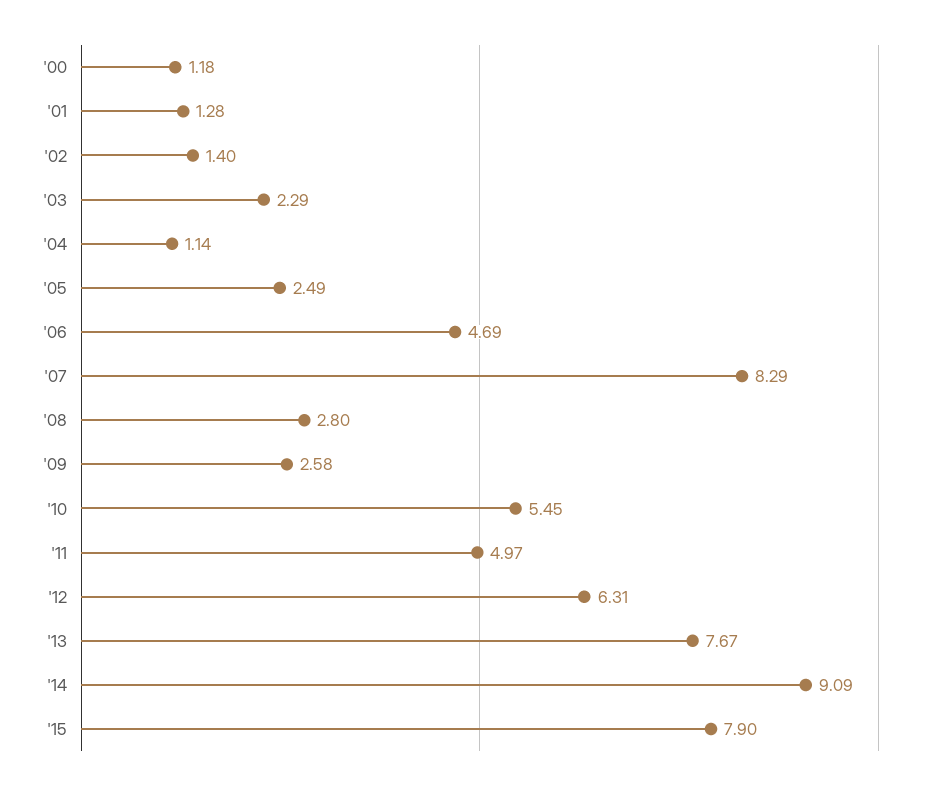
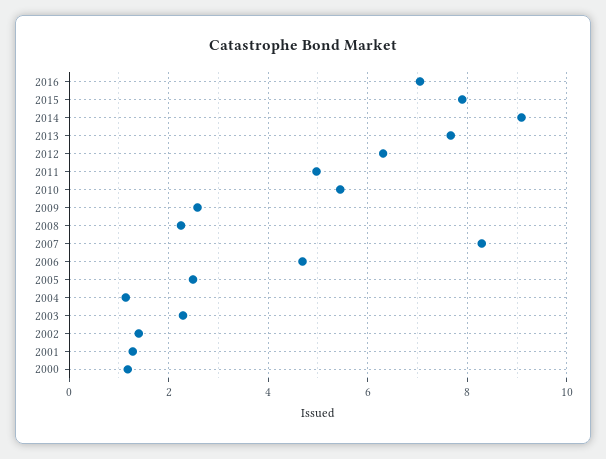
'08: 2.8 -> 2.2
2016: none -> 7

